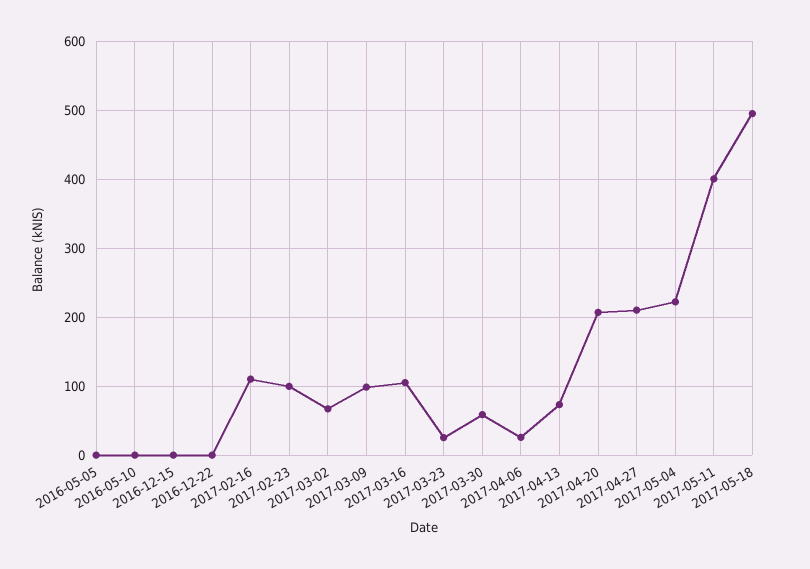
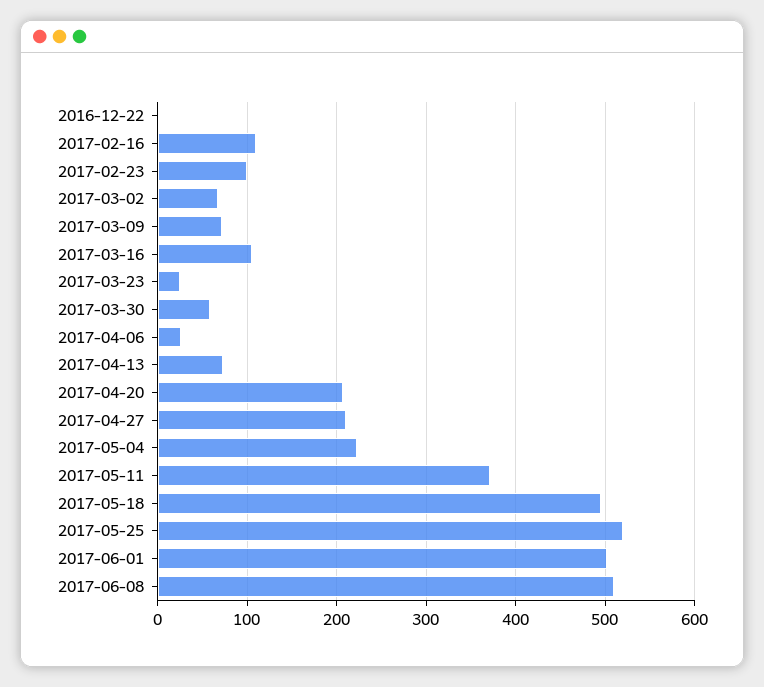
2016-05-05: 0 -> none
2016-05-10: 0 -> none
2016-12-15: 0 -> none
2017-03-09: 100 -> 70
2017-05-11: 400 -> 370
2017-05-25: none -> 520
2017-06-01: none -> 500
2017-06-08: none -> 510

